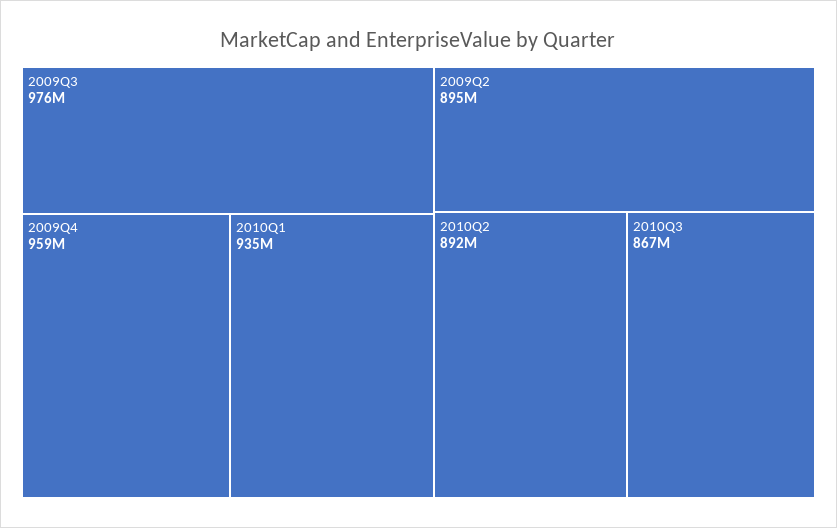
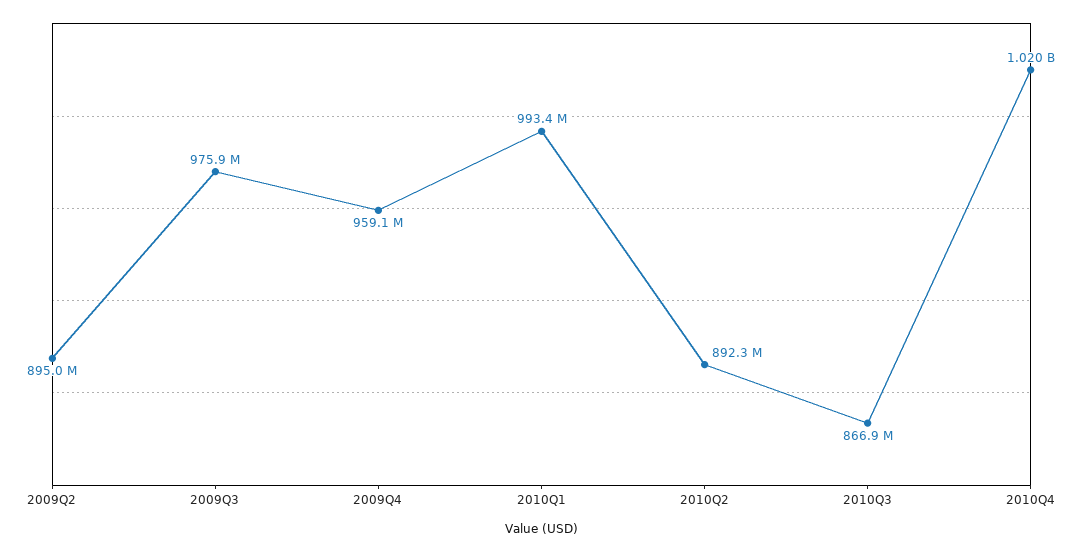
2010Q1: 935000000 -> 993400000
2010Q4: none -> 1020000000

